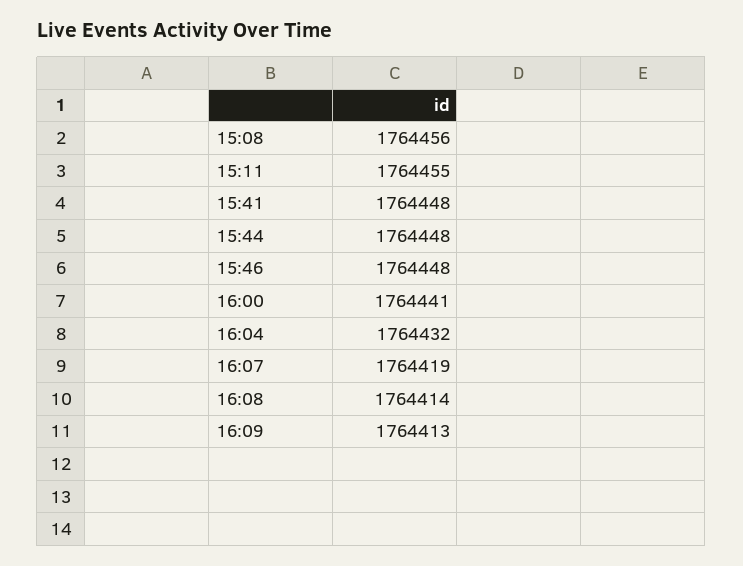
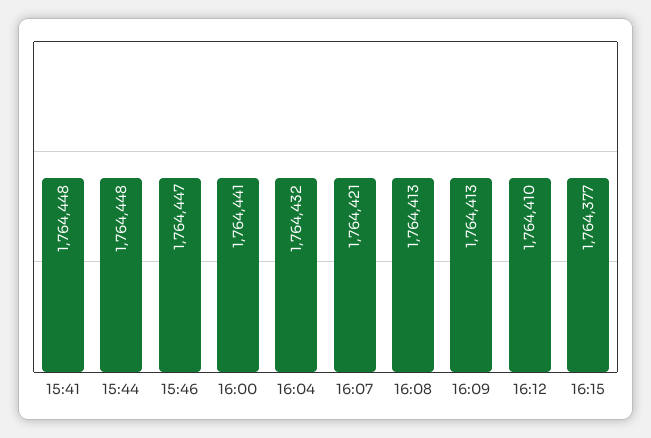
15:08: 1764456 -> none
15:11: 1764455 -> none
15:46: 1764448 -> 1764447
16:07: 1764419 -> 1764421
16:08: 1764414 -> 1764413
16:12: none -> 1764410
16:15: none -> 1764377

